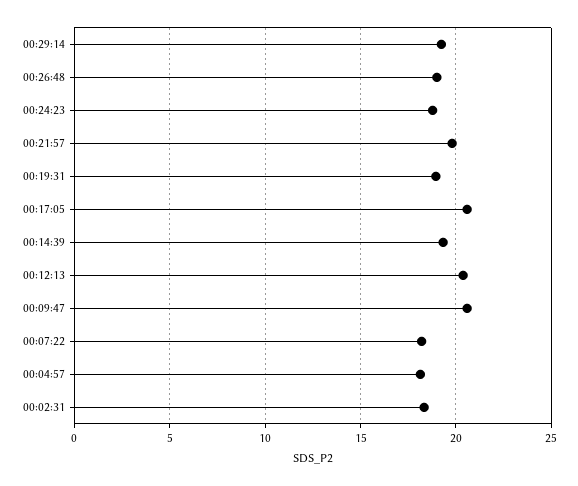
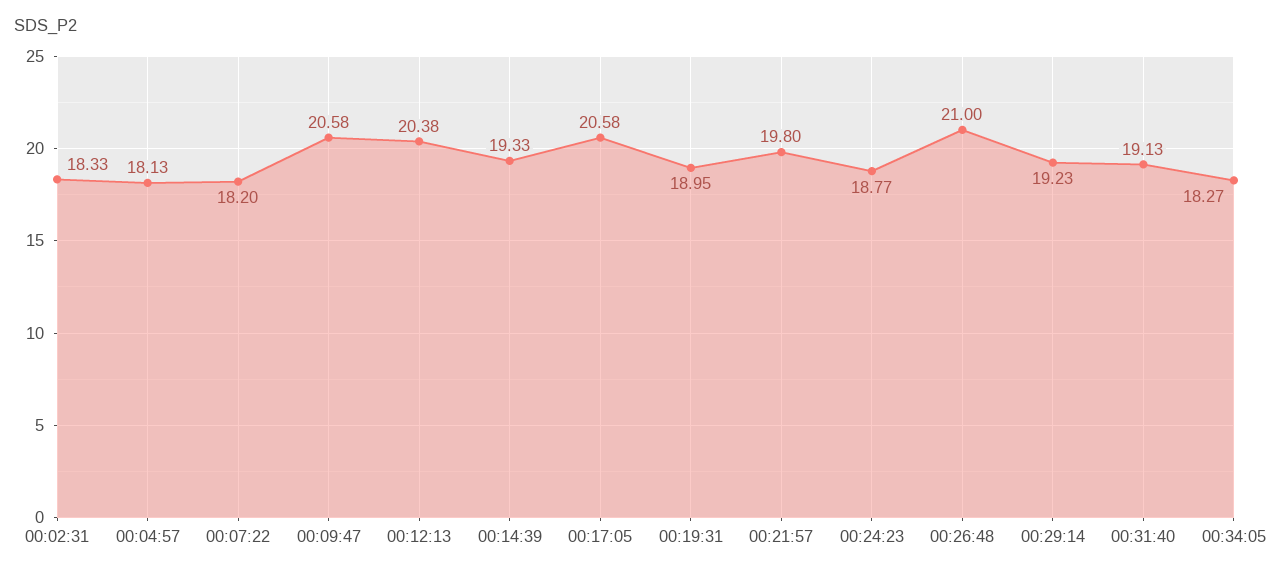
00:26:48: 19 -> 21
00:31:40: none -> 19.13
00:34:05: none -> 18.27

